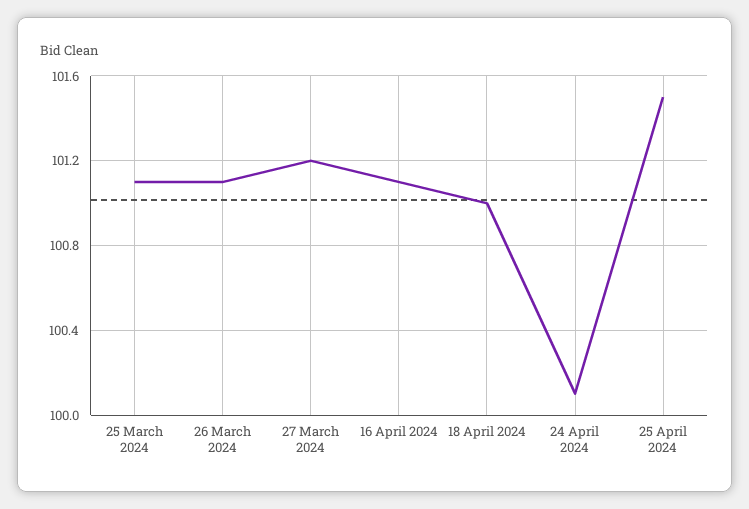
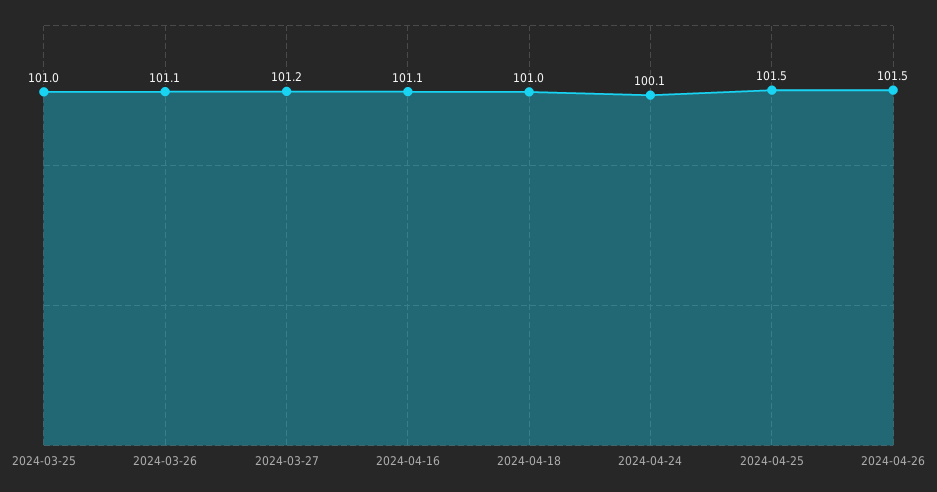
25 March 2024: 101.1 -> 101
2024-04-26: none -> 101.5

